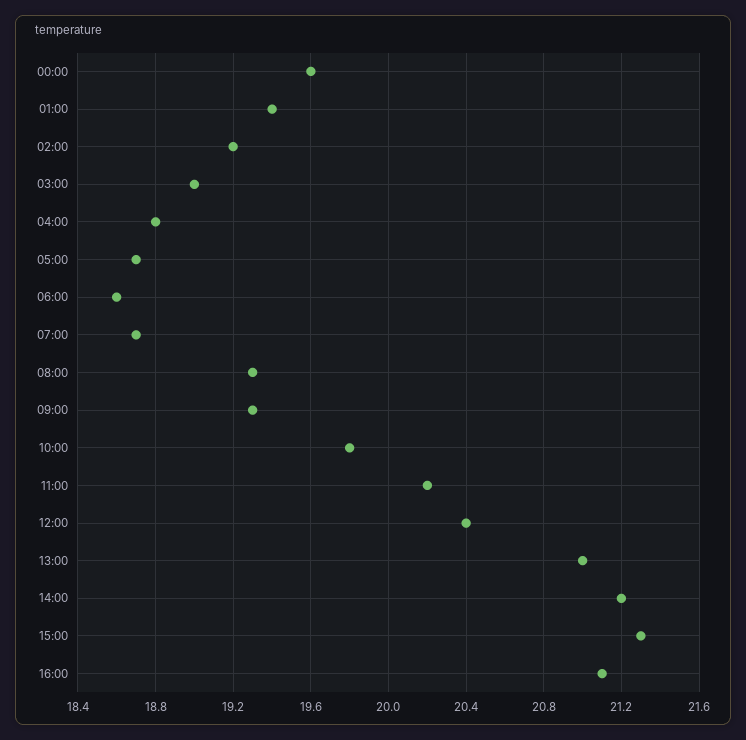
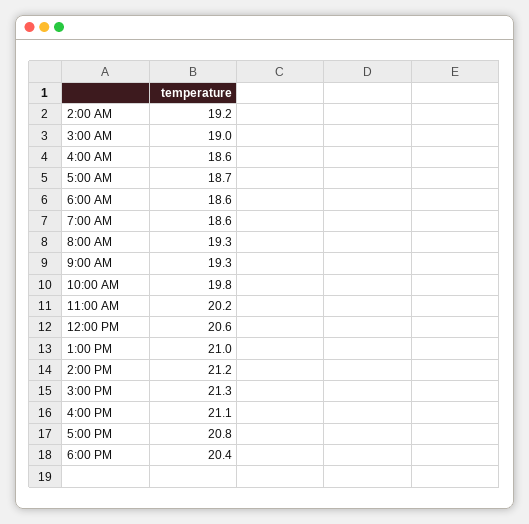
00:00: 19.6 -> none
01:00: 19.4 -> none
04:00: 18.8 -> 18.6
07:00: 18.7 -> 18.6
12:00: 20.4 -> 20.6
5:00 PM: none -> 20.8
6:00 PM: none -> 20.4

